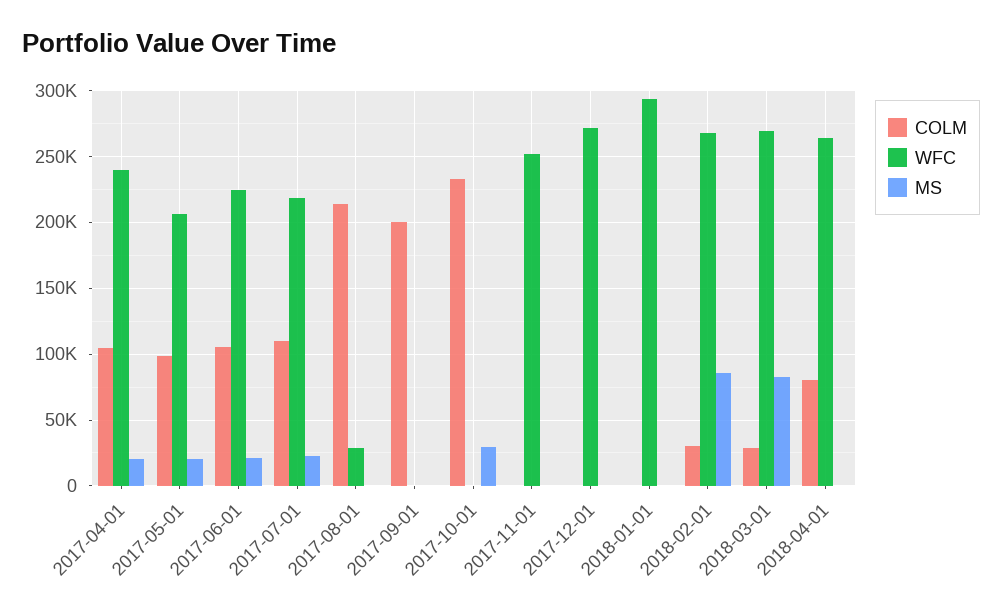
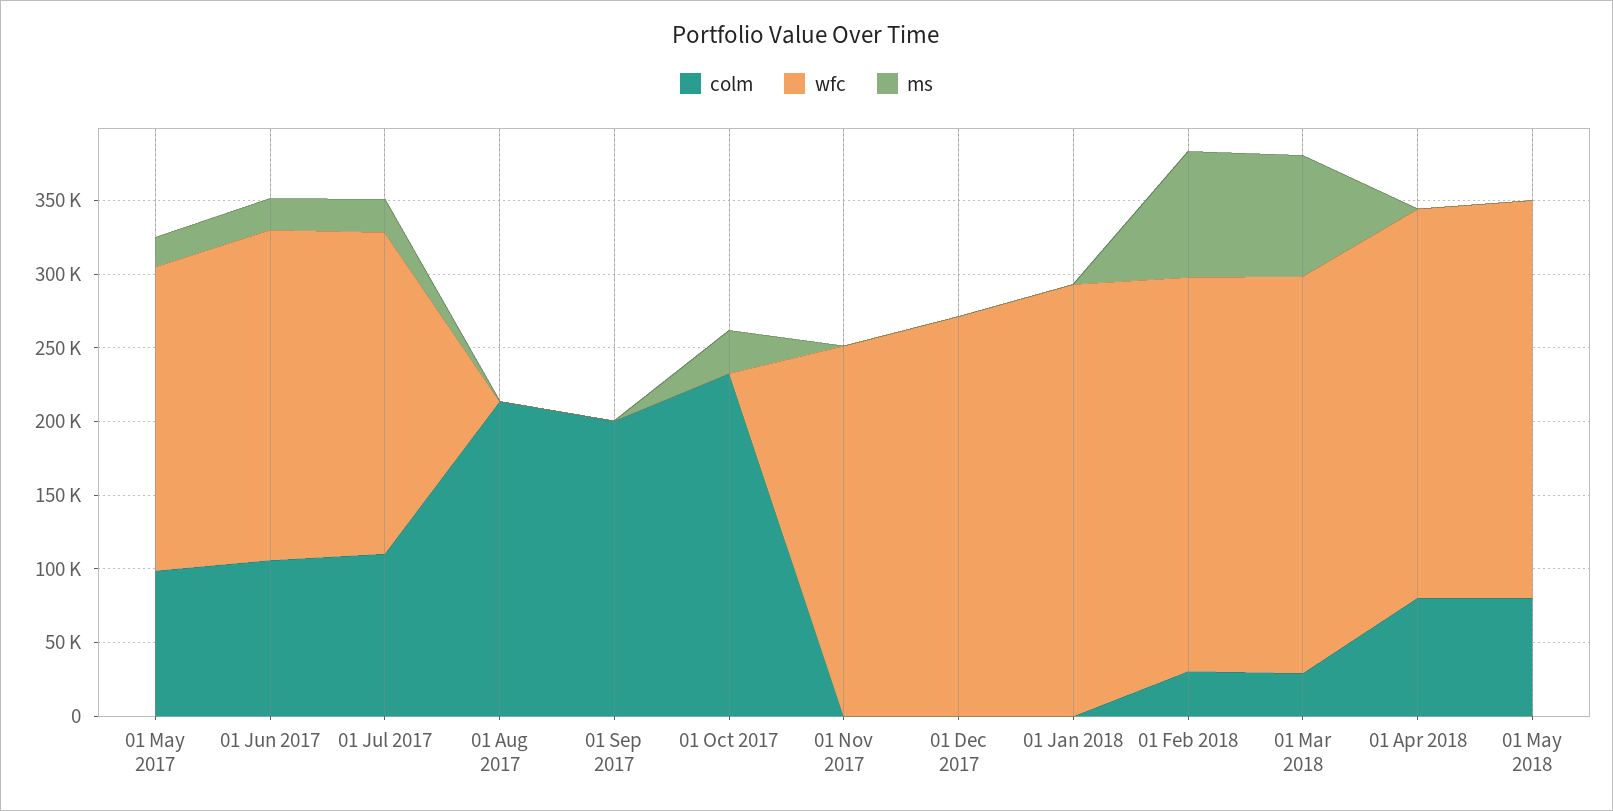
COLM, 2017-04-01: 105000 -> none
WFC, 2017-04-01: 240000 -> none
MS, 2017-04-01: 20000 -> none
WFC, 2017-08-01: 30000 -> 0
COLM, 01 May 2018: none -> 80000
WFC, 01 May 2018: none -> 270000
MS, 01 May 2018: none -> 0

